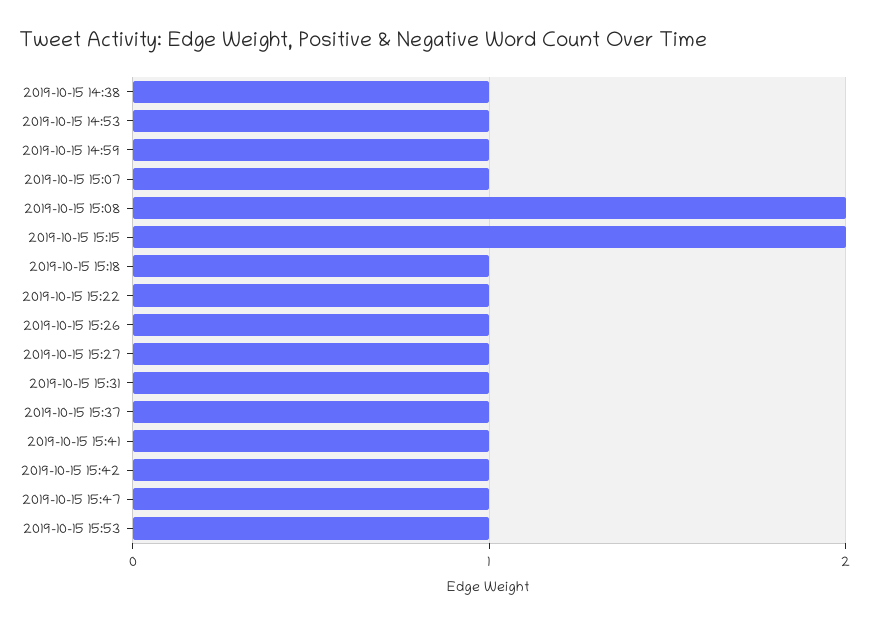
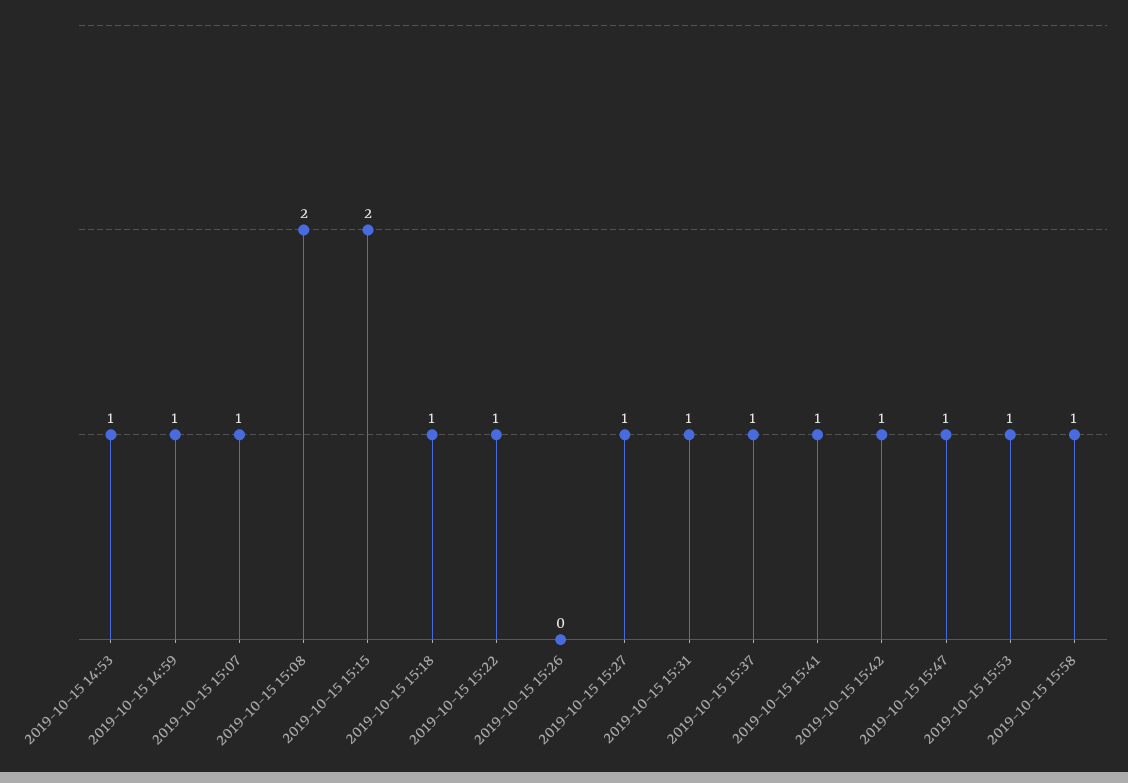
2019-10-15 14:38: 1 -> none
2019-10-15 15:26: 1 -> 0
2019-10-15 15:58: none -> 1

